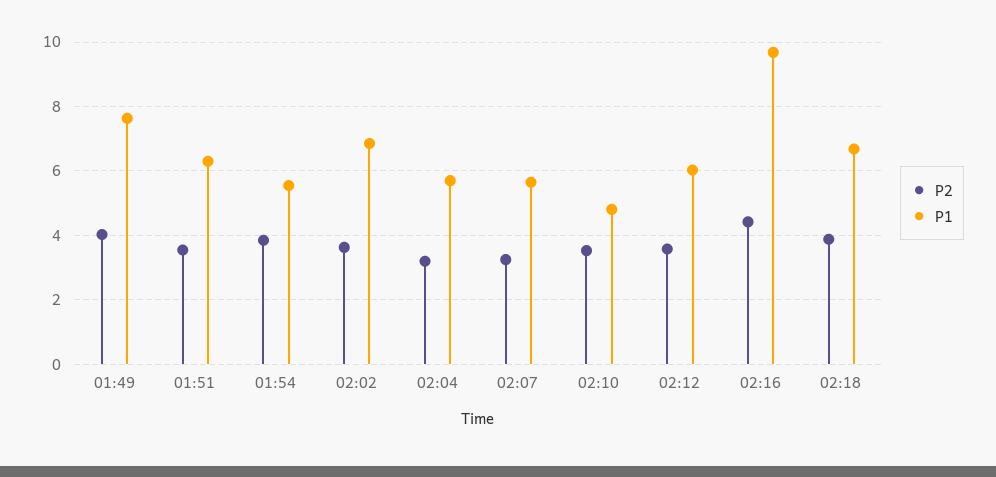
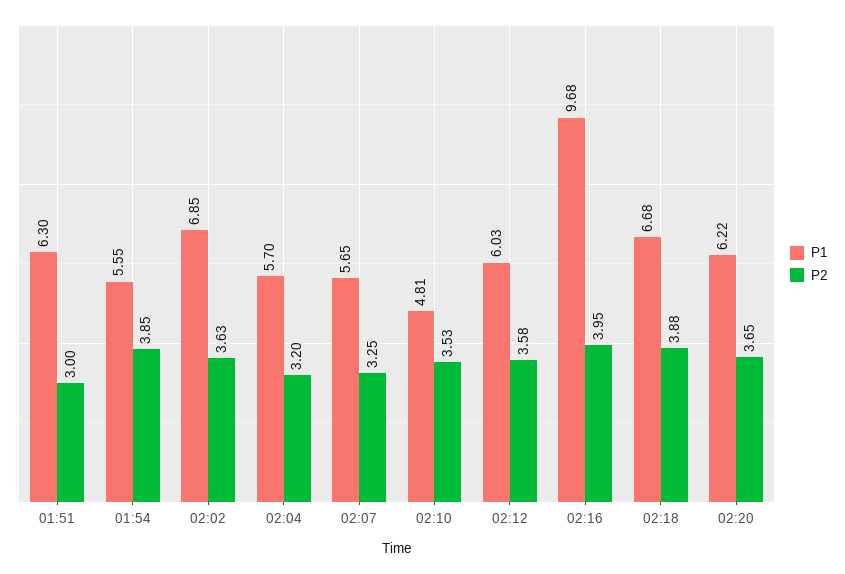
P2, 01:49: 4 -> none
P1, 01:49: 7.6 -> none
P2, 01:51: 3.6 -> 3
P2, 02:16: 4.4 -> 3.95
P1, 02:20: none -> 6.22
P2, 02:20: none -> 3.65

